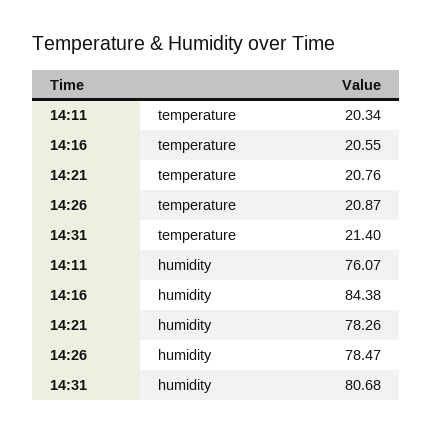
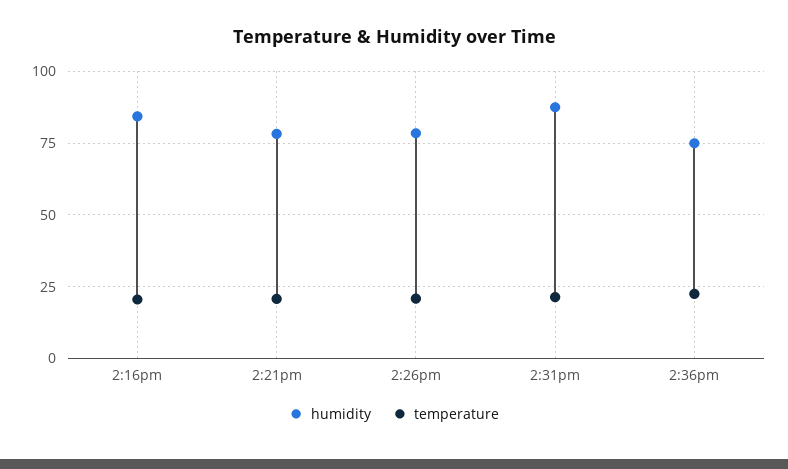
temperature, 14:11: 20.34 -> none
humidity, 14:11: 76.07 -> none
humidity, 14:31: 80.68 -> 87.5
humidity, 2:36pm: none -> 75
temperature, 2:36pm: none -> 22.5

